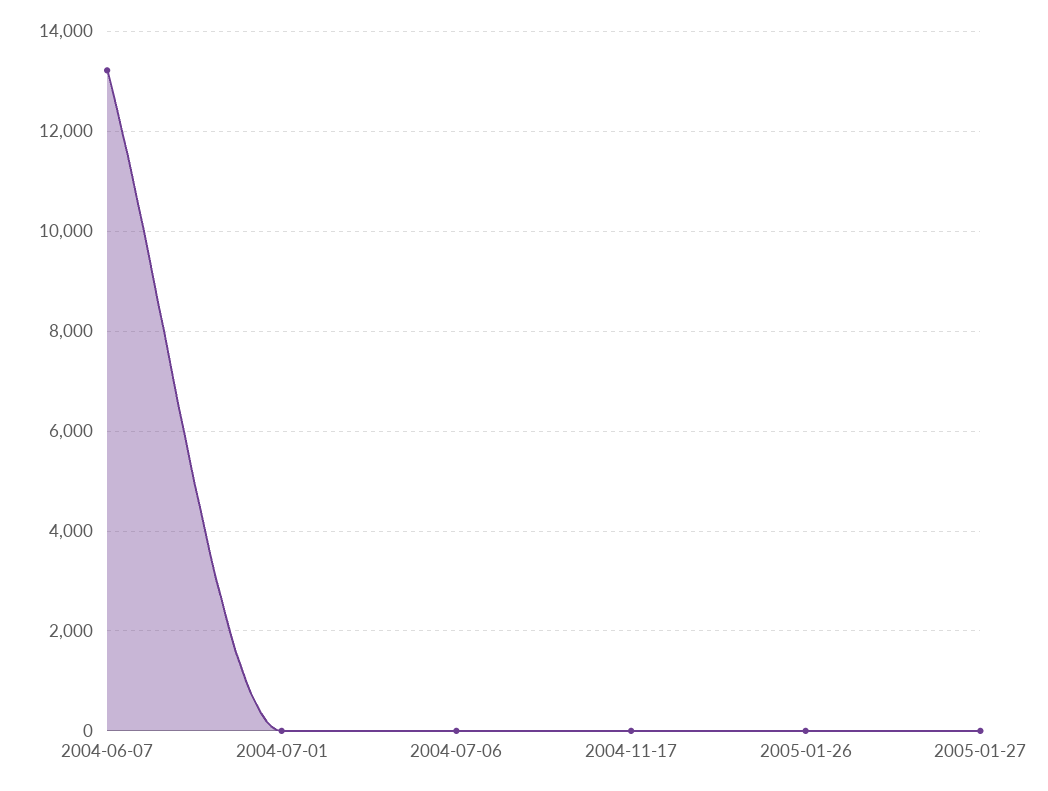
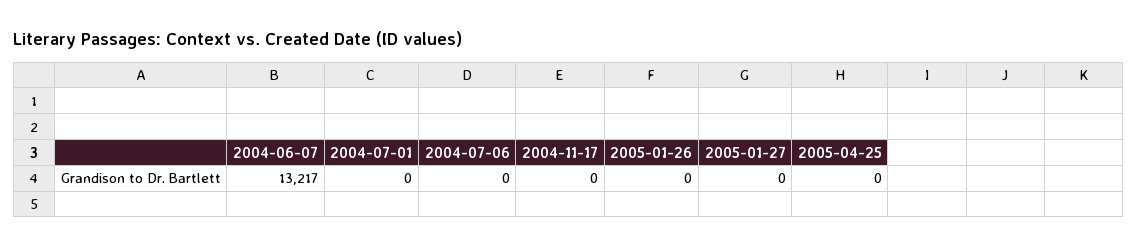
2005-04-25: none -> 0

